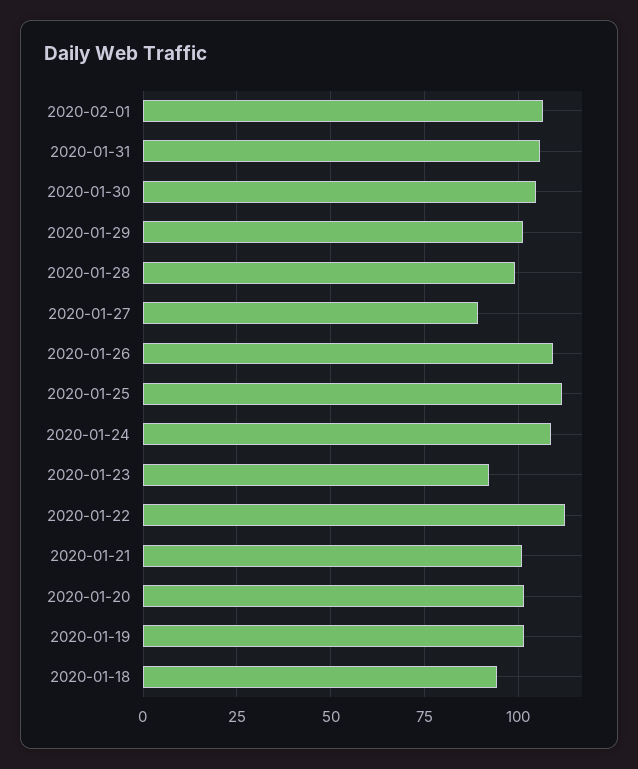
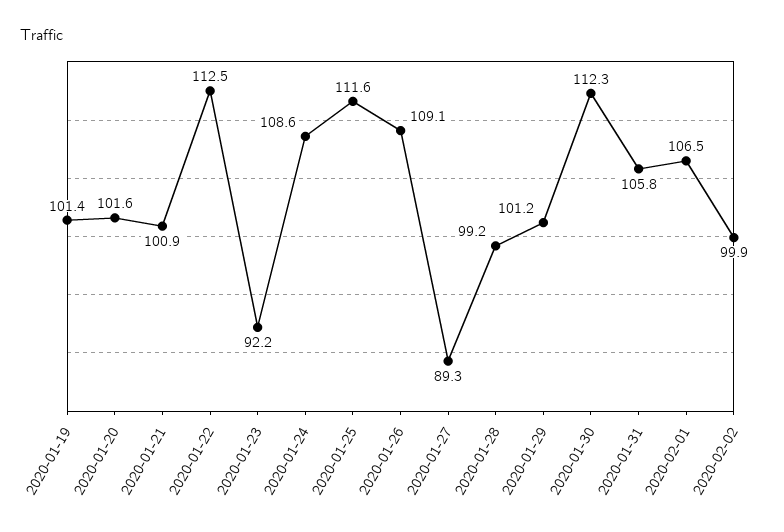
2020-01-30: 105 -> 112.3
2020-01-18: 95 -> none
2020-02-02: none -> 99.9

